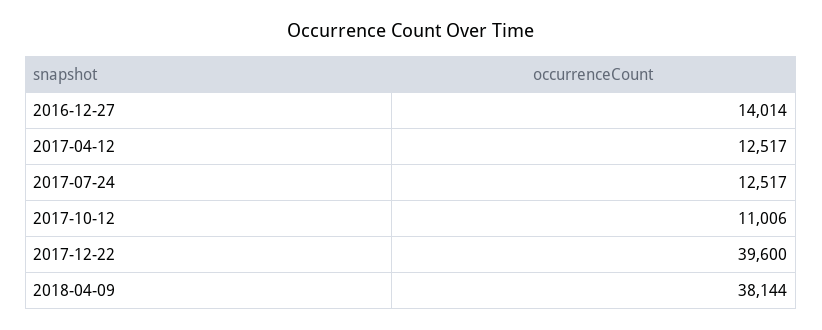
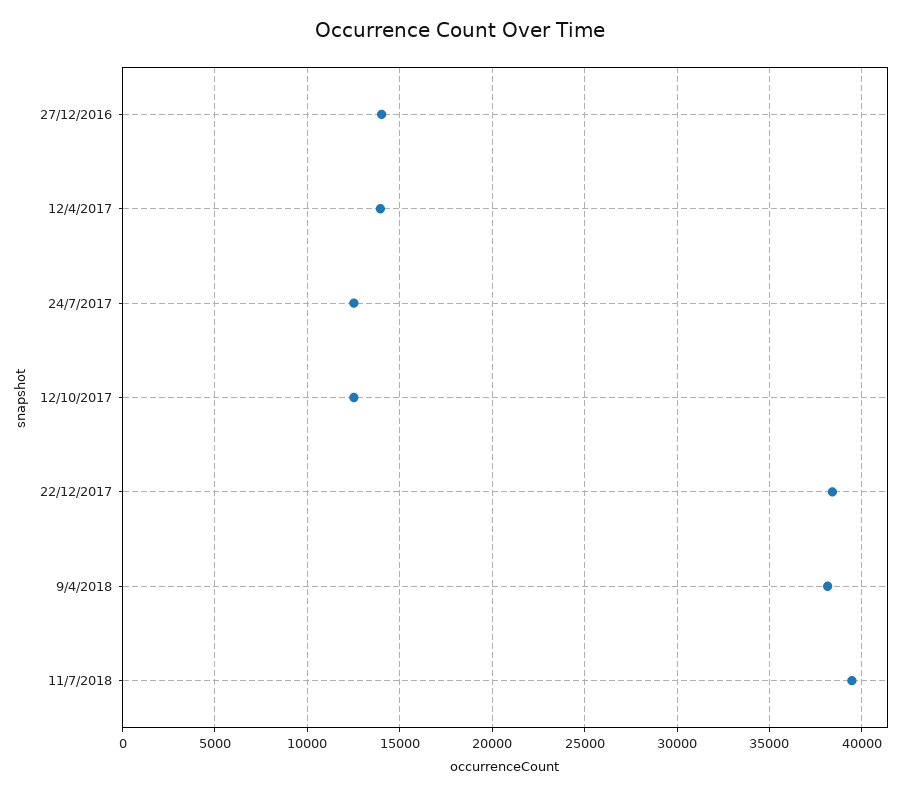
2017-04-12: 12517 -> 14000
2017-10-12: 11006 -> 12500
2017-12-22: 39600 -> 38500
11/7/2018: none -> 39500

